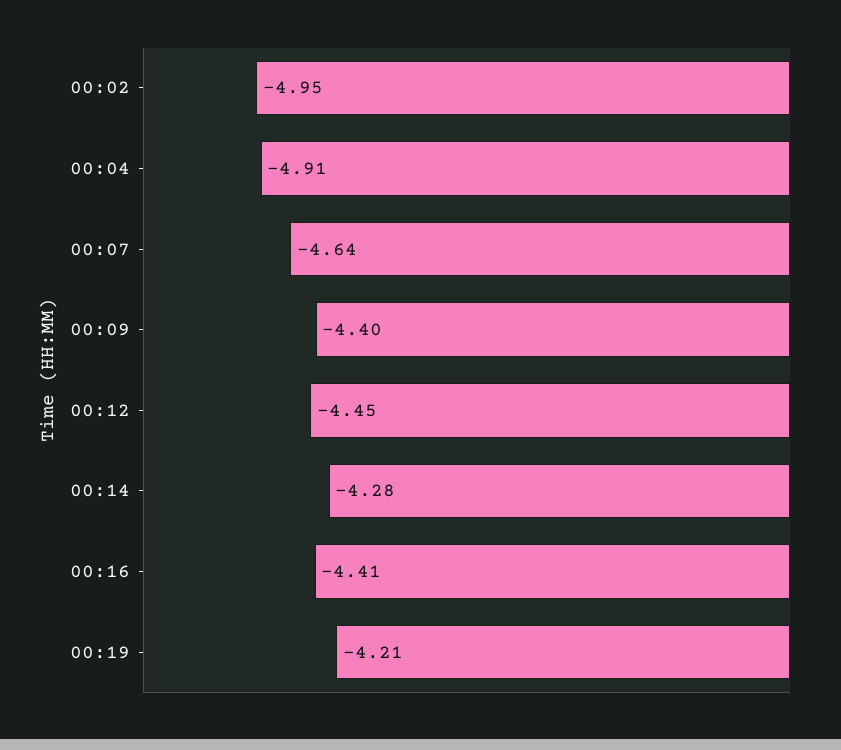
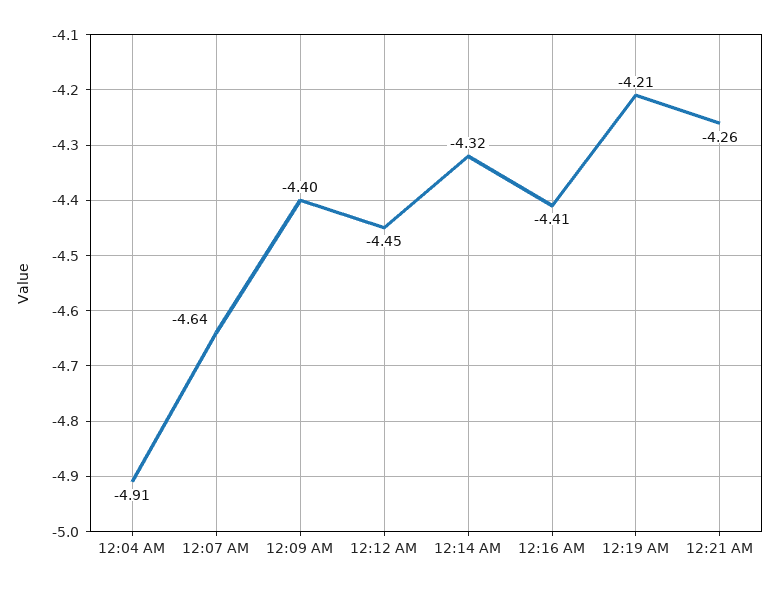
00:02: -4.95 -> none
00:14: -4.28 -> -4.32
12:21 AM: none -> -4.26

